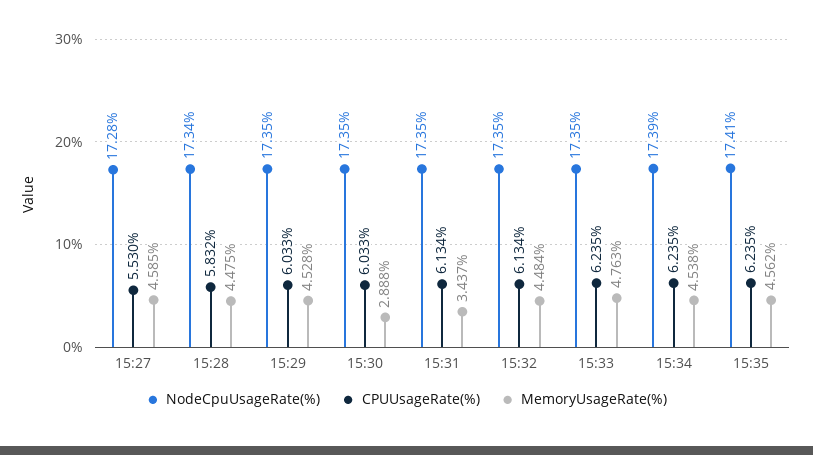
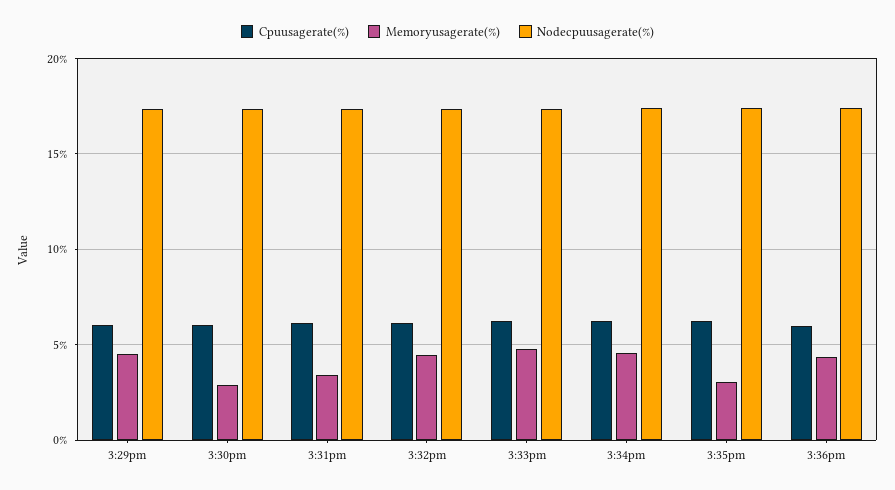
NodeCpuUsageRate(%), 15:27: 17.28 -> none
CPUUsageRate(%), 15:27: 5.53 -> none
MemoryUsageRate(%), 15:27: 4.585 -> none
NodeCpuUsageRate(%), 15:28: 17.34 -> none
CPUUsageRate(%), 15:28: 5.832 -> none
MemoryUsageRate(%), 15:28: 4.475 -> none
MemoryUsageRate(%), 15:35: 4.562 -> 3
CPUUsageRate(%), 3:36pm: none -> 6
MemoryUsageRate(%), 3:36pm: none -> 4.5
NodeCpuUsageRate(%), 3:36pm: none -> 17.5

